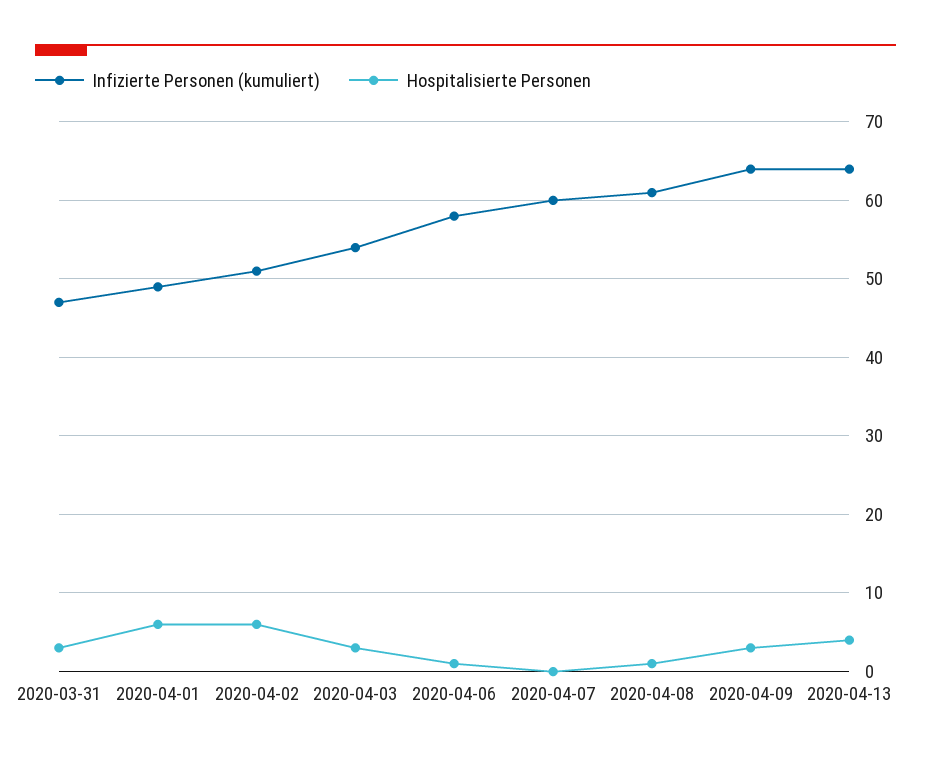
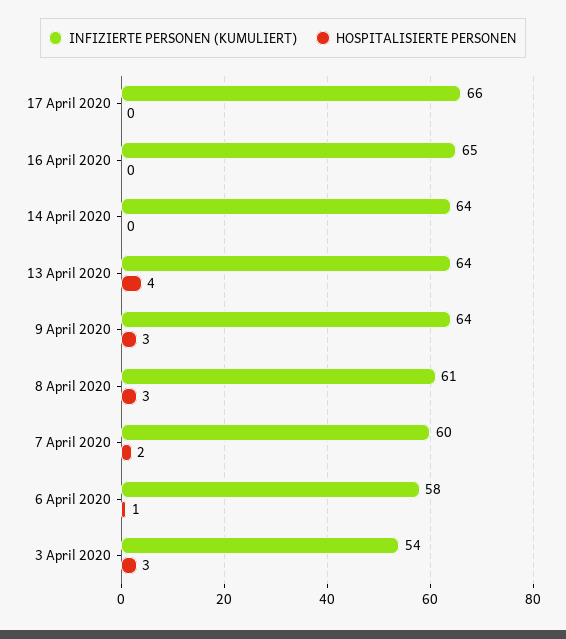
Infizierte Personen (kumuliert), 2020-03-31: 47 -> none
Hospitalisierte Personen, 2020-03-31: 3 -> none
Infizierte Personen (kumuliert), 2020-04-01: 49 -> none
Hospitalisierte Personen, 2020-04-01: 6 -> none
Infizierte Personen (kumuliert), 2020-04-02: 51 -> none
Hospitalisierte Personen, 2020-04-02: 6 -> none
Hospitalisierte Personen, 2020-04-07: 0 -> 2
Hospitalisierte Personen, 2020-04-08: 1 -> 3
Infizierte Personen (kumuliert), 17 April 2020: none -> 66
Hospitalisierte Personen, 17 April 2020: none -> 0
Infizierte Personen (kumuliert), 16 April 2020: none -> 65
Hospitalisierte Personen, 16 April 2020: none -> 0
Infizierte Personen (kumuliert), 14 April 2020: none -> 64
Hospitalisierte Personen, 14 April 2020: none -> 0

